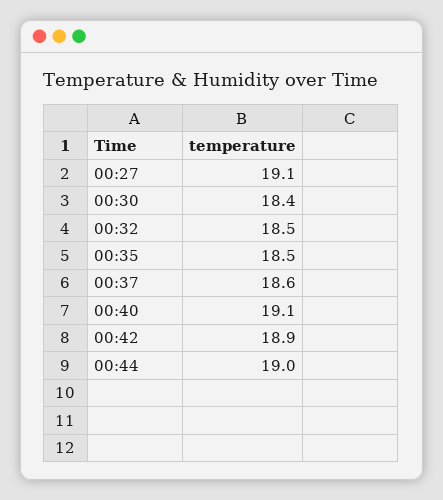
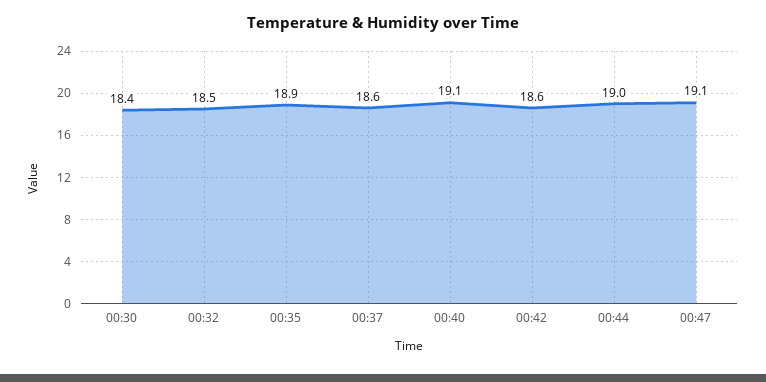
00:27: 19.1 -> none
00:35: 18.5 -> 18.9
00:42: 18.9 -> 18.6
00:47: none -> 19.1

